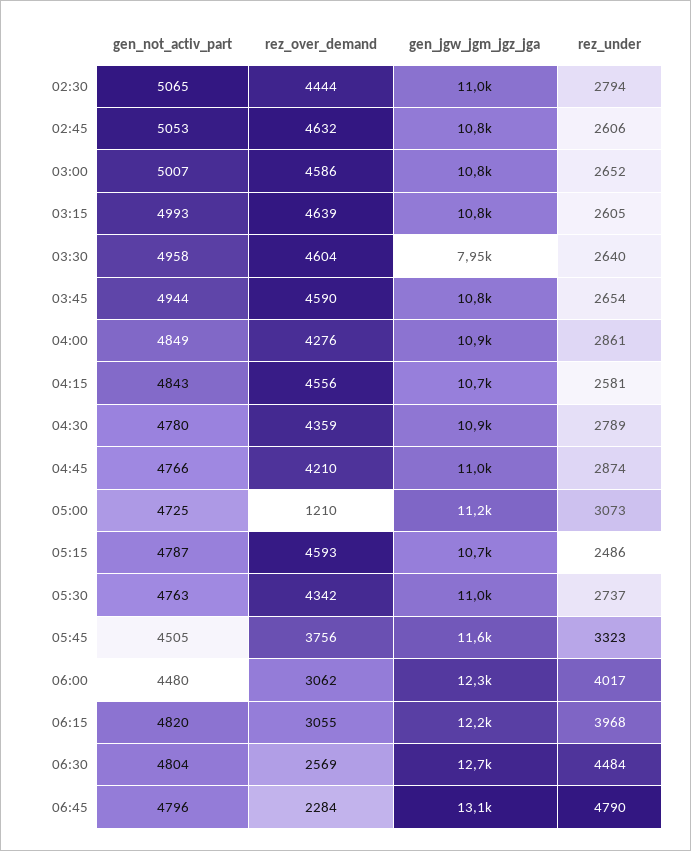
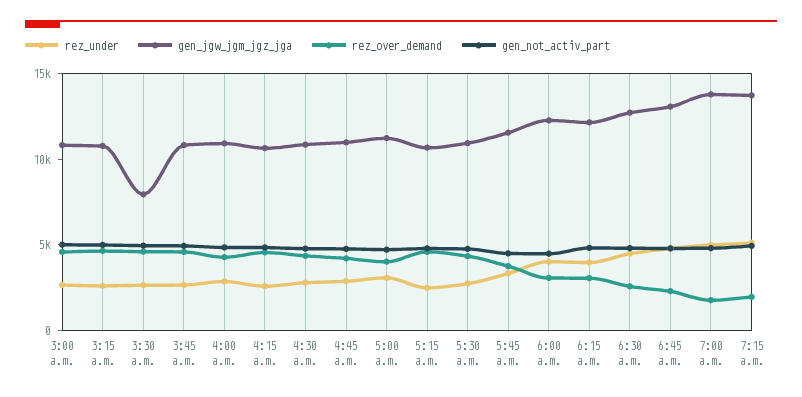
gen_not_activ_part, 02:30: 5065 -> none
rez_over_demand, 02:30: 4444 -> none
gen_jgw_jgm_jgz_jga, 02:30: 11000 -> none
rez_under, 02:30: 2794 -> none
gen_not_activ_part, 02:45: 5053 -> none
rez_over_demand, 02:45: 4632 -> none
gen_jgw_jgm_jgz_jga, 02:45: 10800 -> none
rez_under, 02:45: 2606 -> none
rez_over_demand, 05:00: 1210 -> 4000
rez_under, 7:00 a.m.: none -> 5000
gen_jgw_jgm_jgz_jga, 7:00 a.m.: none -> 14000
rez_over_demand, 7:00 a.m.: none -> 2000
gen_not_activ_part, 7:00 a.m.: none -> 5000
rez_under, 7:15 a.m.: none -> 5000
gen_jgw_jgm_jgz_jga, 7:15 a.m.: none -> 14000
rez_over_demand, 7:15 a.m.: none -> 2000
gen_not_activ_part, 7:15 a.m.: none -> 5000

